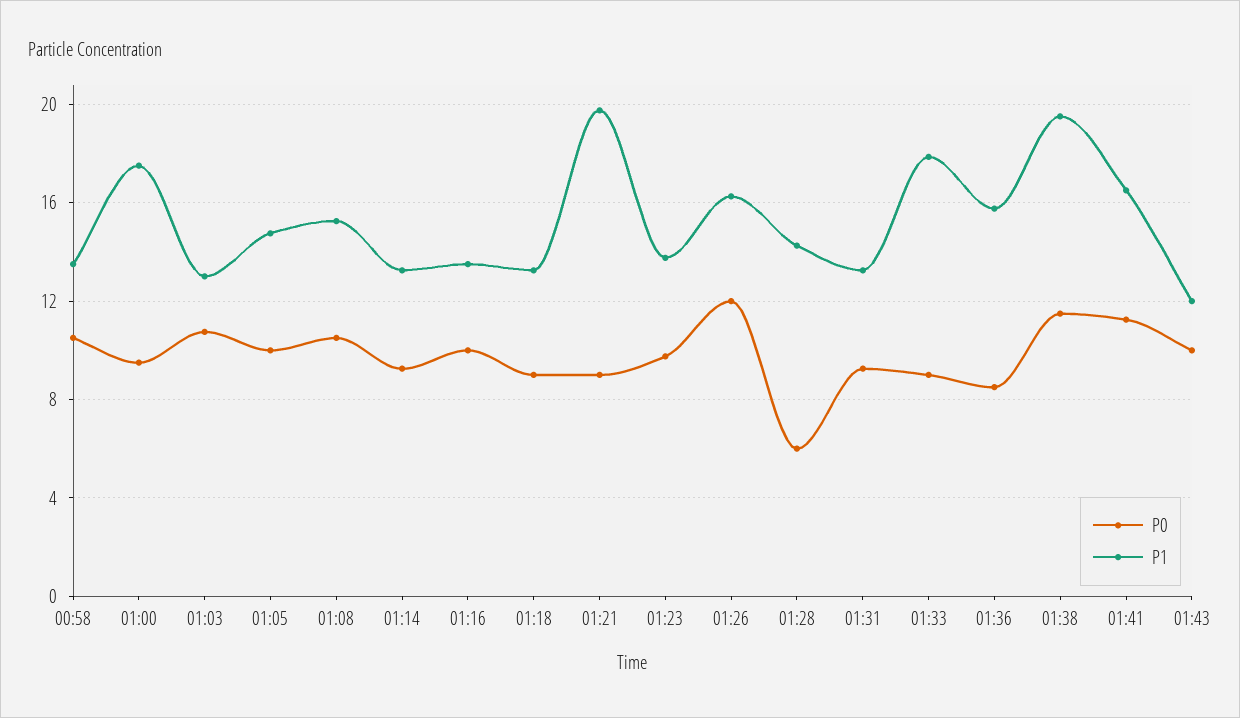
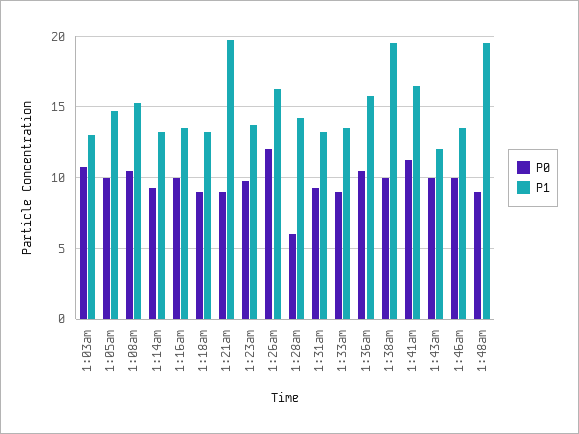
P0, 00:58: 10.5 -> none
P1, 00:58: 13.5 -> none
P0, 01:00: 9.5 -> none
P1, 01:00: 17.5 -> none
P1, 01:33: 18 -> 13.5
P0, 01:36: 8.5 -> 10.5
P0, 01:38: 11.5 -> 10
P0, 1:46am: none -> 10
P1, 1:46am: none -> 13.5
P0, 1:48am: none -> 9
P1, 1:48am: none -> 19.5

